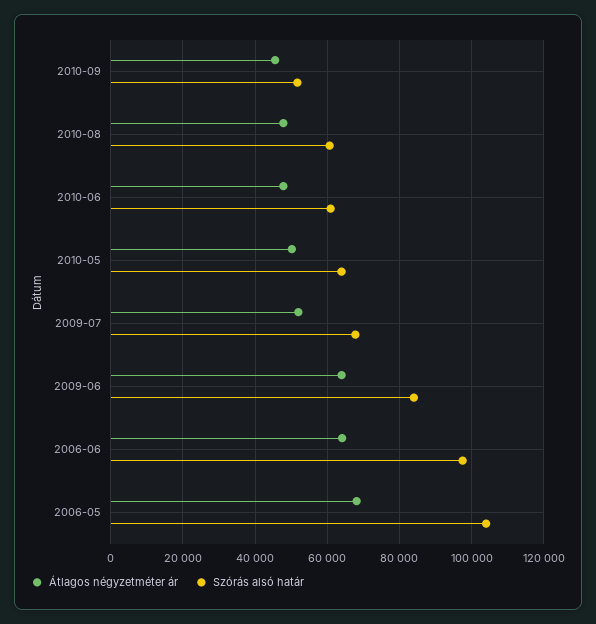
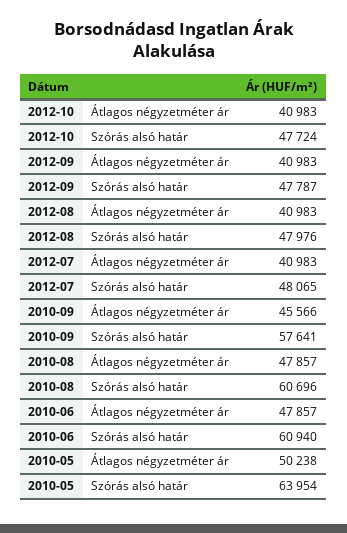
Szórás alsó határ, 2010-09: 52000 -> 57641
Átlagos négyzetméter ár, 2009-07: 52000 -> none
Szórás alsó határ, 2009-07: 68000 -> none
Átlagos négyzetméter ár, 2009-06: 64000 -> none
Szórás alsó határ, 2009-06: 84000 -> none
Átlagos négyzetméter ár, 2006-06: 64000 -> none
Szórás alsó határ, 2006-06: 98000 -> none
Átlagos négyzetméter ár, 2006-05: 68000 -> none
Szórás alsó határ, 2006-05: 104000 -> none
Átlagos négyzetméter ár, 2012-10: none -> 40983
Szórás alsó határ, 2012-10: none -> 47724
Átlagos négyzetméter ár, 2012-09: none -> 40983
Szórás alsó határ, 2012-09: none -> 47787
Átlagos négyzetméter ár, 2012-08: none -> 40983
Szórás alsó határ, 2012-08: none -> 47976
Átlagos négyzetméter ár, 2012-07: none -> 40983
Szórás alsó határ, 2012-07: none -> 48065

